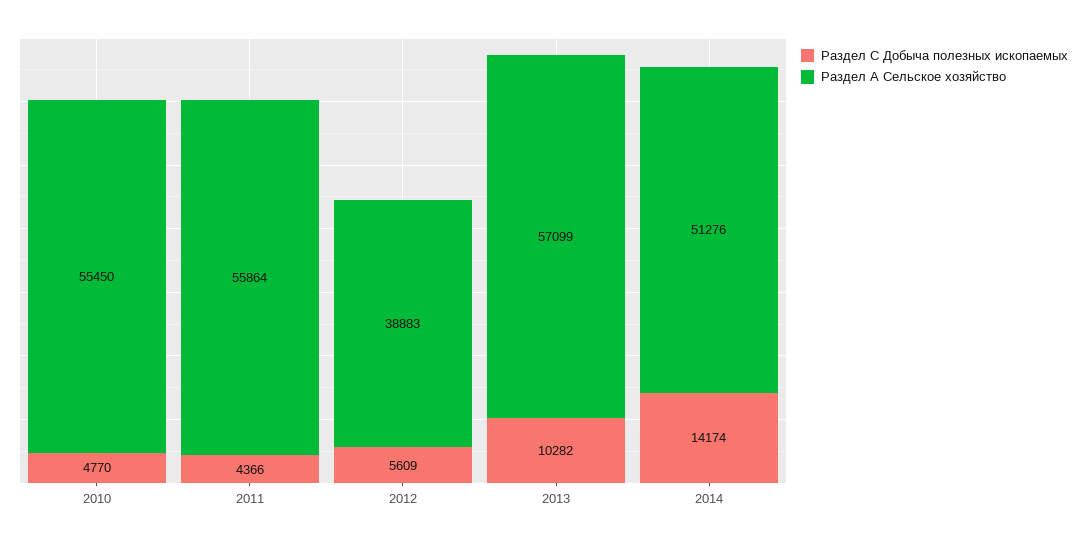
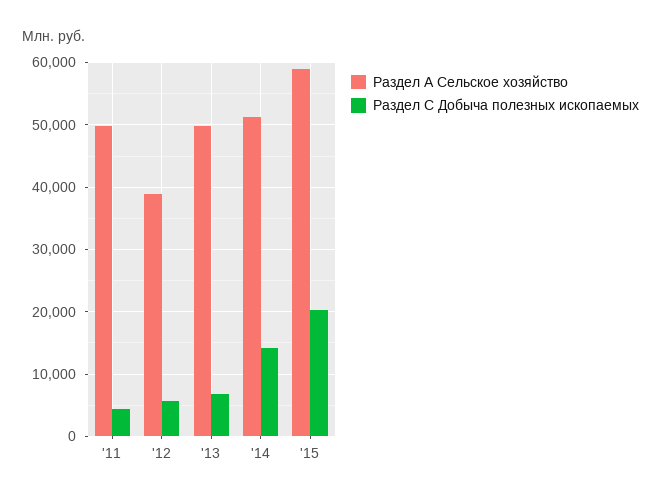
Раздел С Добыча полезных ископаемых, 2010: 4770 -> none
Раздел А Сельское хозяйство, 2010: 55450 -> none
Раздел А Сельское хозяйство, 2011: 55864 -> 50000
Раздел С Добыча полезных ископаемых, 2013: 10282 -> 7000
Раздел А Сельское хозяйство, 2013: 57099 -> 50000
Раздел А Сельское хозяйство, '15: none -> 59000
Раздел С Добыча полезных ископаемых, '15: none -> 20000

